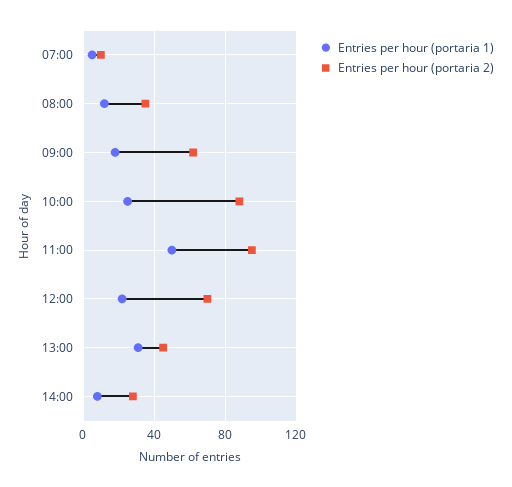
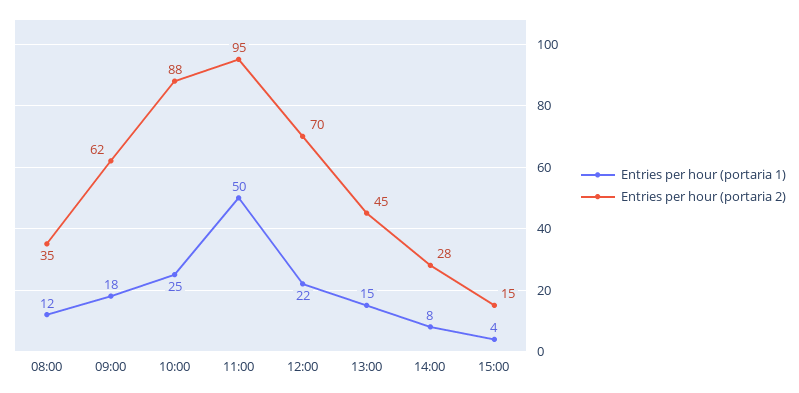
Entries per hour (portaria 1), 07:00: 5 -> none
Entries per hour (portaria 2), 07:00: 10 -> none
Entries per hour (portaria 1), 13:00: 30 -> 15
Entries per hour (portaria 1), 15:00: none -> 4
Entries per hour (portaria 2), 15:00: none -> 15

